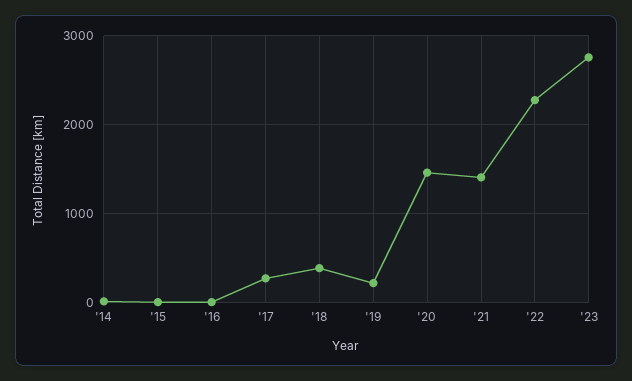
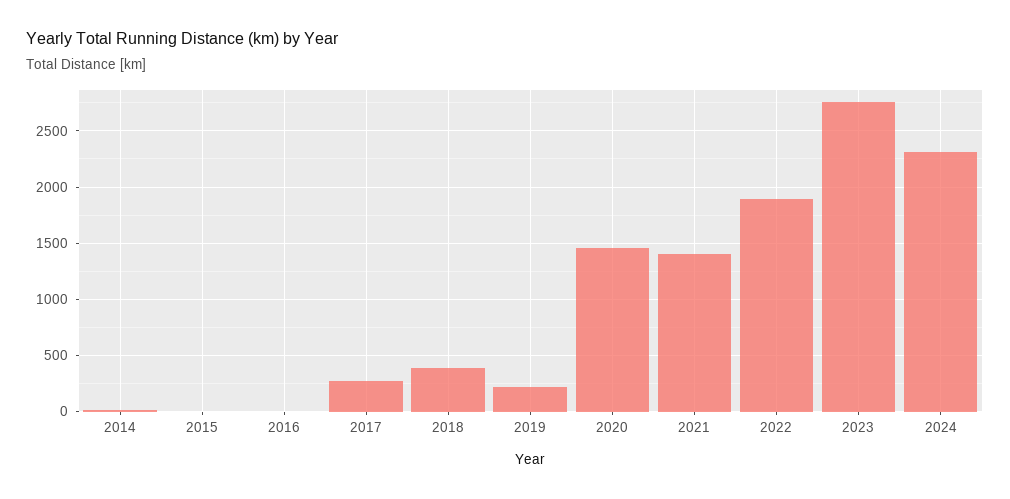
'22: 2300 -> 1900
2024: none -> 2300

